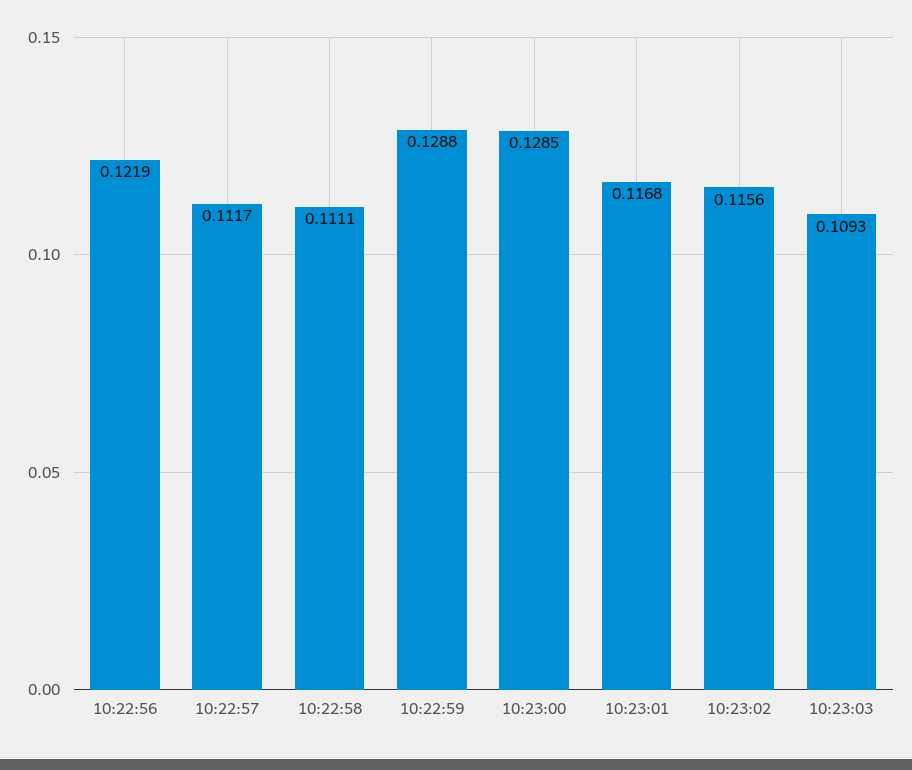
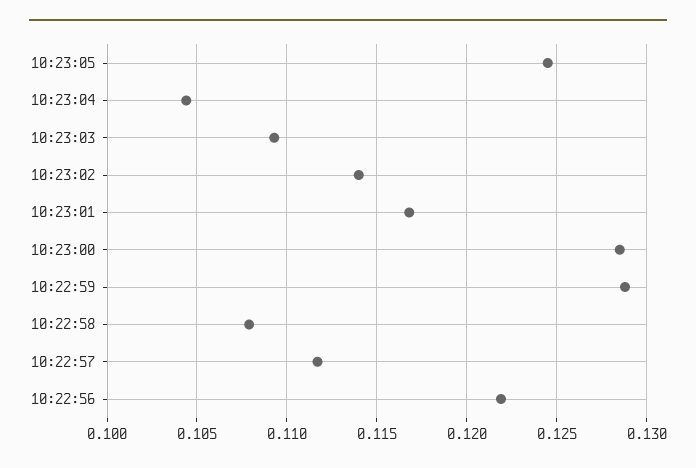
10:22:58: 0.1111 -> 0.108
10:23:02: 0.1156 -> 0.114
10:23:05: none -> 0.1245
10:23:04: none -> 0.1045

